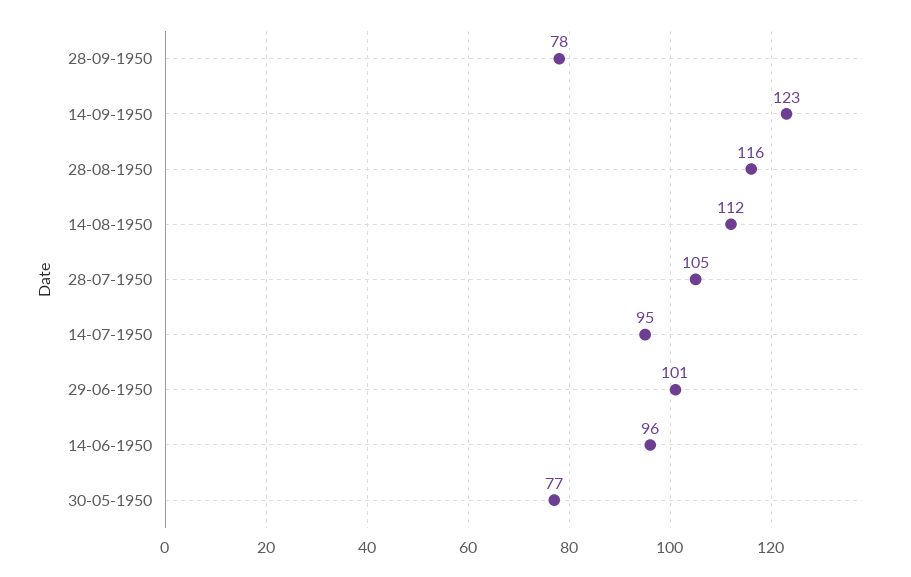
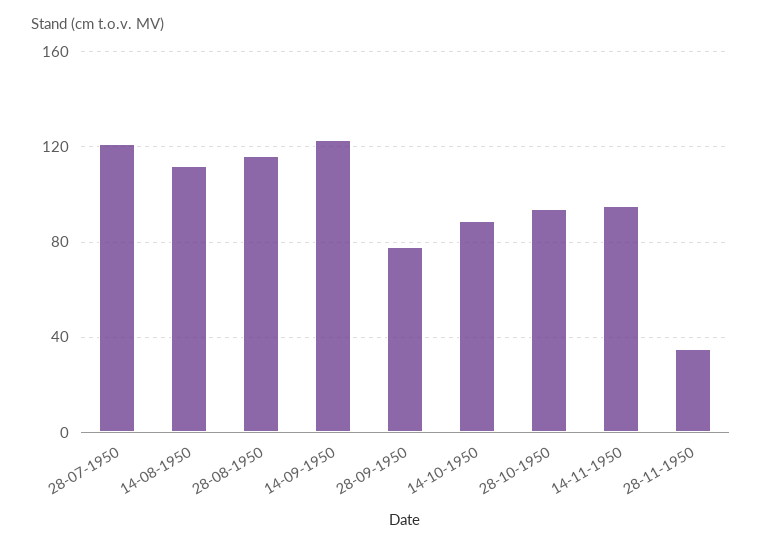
28-07-1950: 105 -> 120
14-07-1950: 95 -> none
29-06-1950: 101 -> none
14-06-1950: 96 -> none
30-05-1950: 77 -> none
14-10-1950: none -> 90
28-10-1950: none -> 95
14-11-1950: none -> 95
28-11-1950: none -> 35

